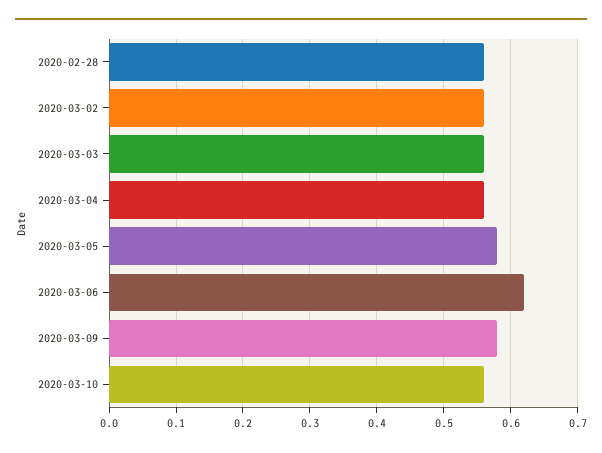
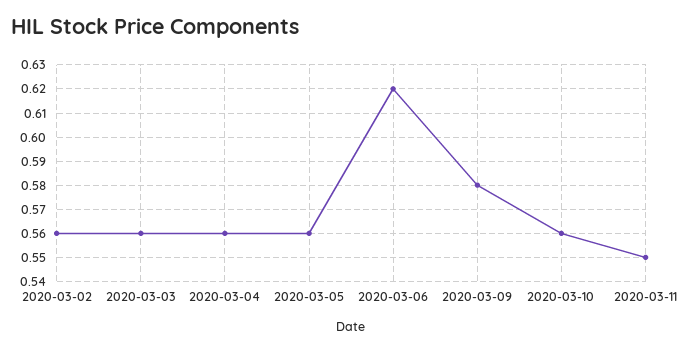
2020-02-28: 0.56 -> none
2020-03-05: 0.58 -> 0.56
2020-03-11: none -> 0.55

